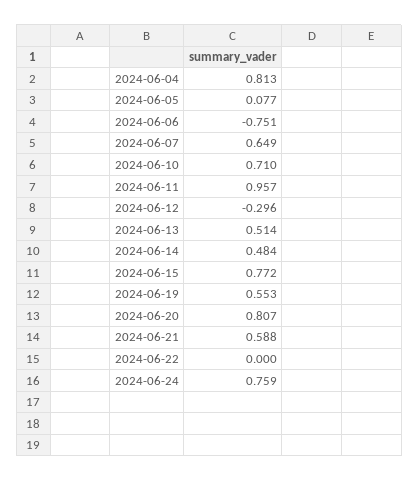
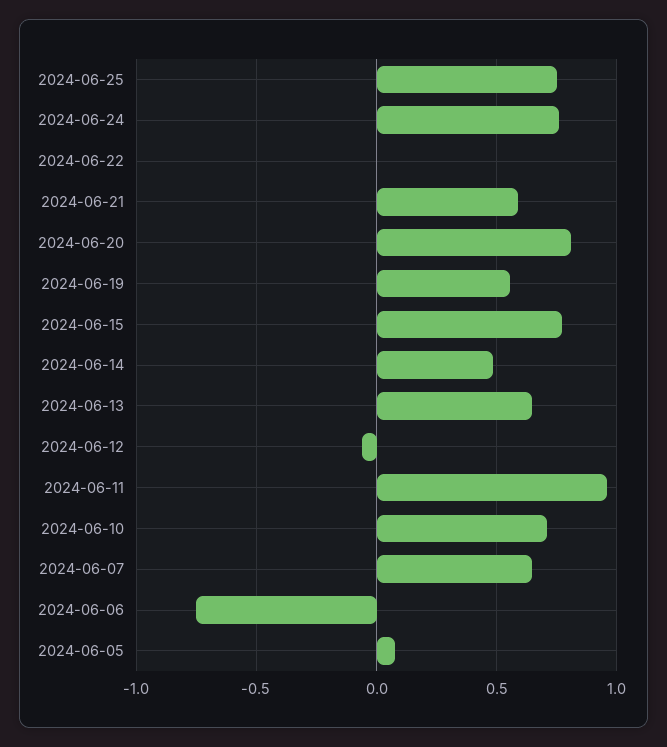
2024-06-04: 0.813 -> none
2024-06-12: -0.296 -> -0.05
2024-06-13: 0.514 -> 0.65
2024-06-25: none -> 0.75

